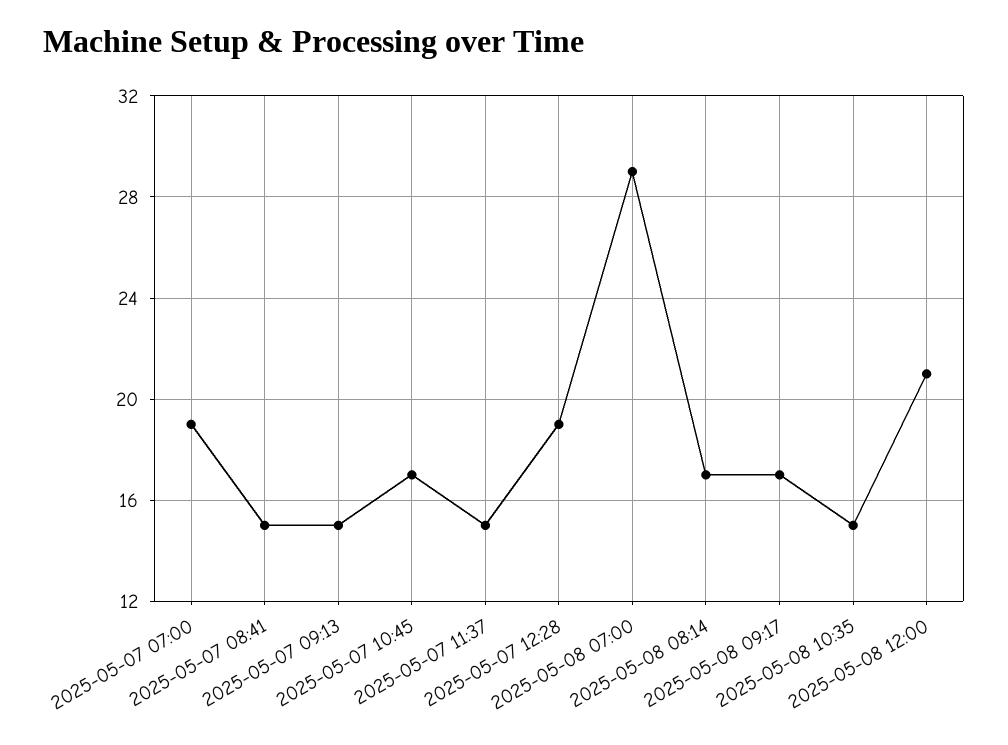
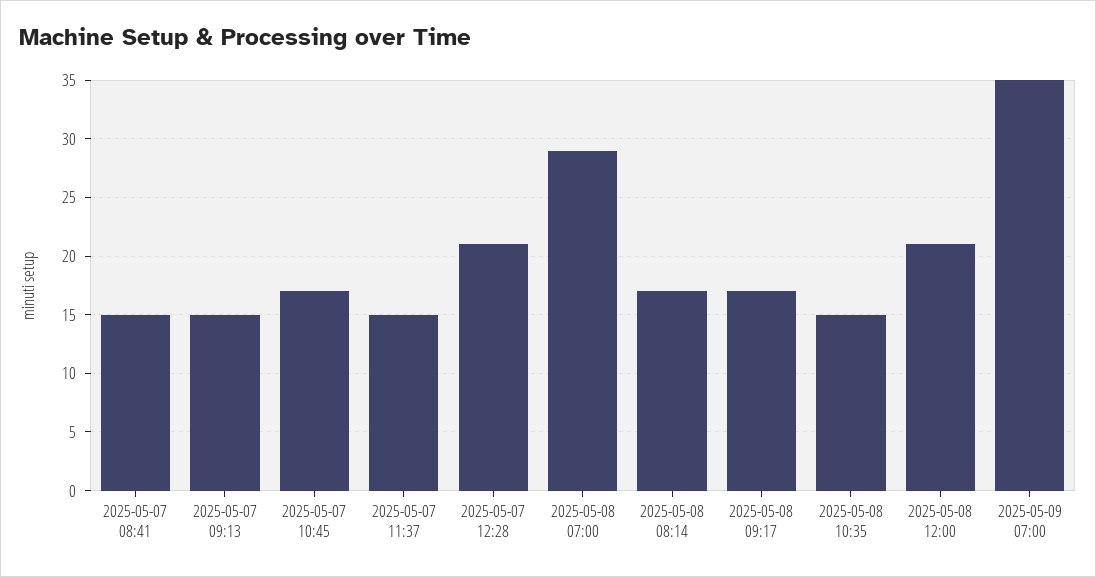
2025-05-07 07:00: 19 -> none
2025-05-07 12:28: 19 -> 21
2025-05-09 07:00: none -> 35

